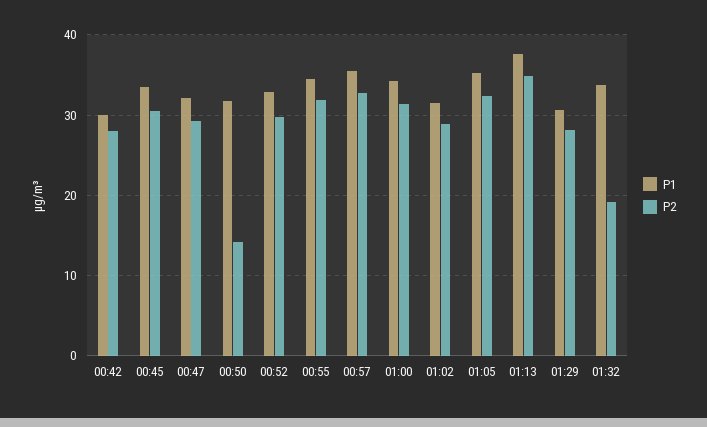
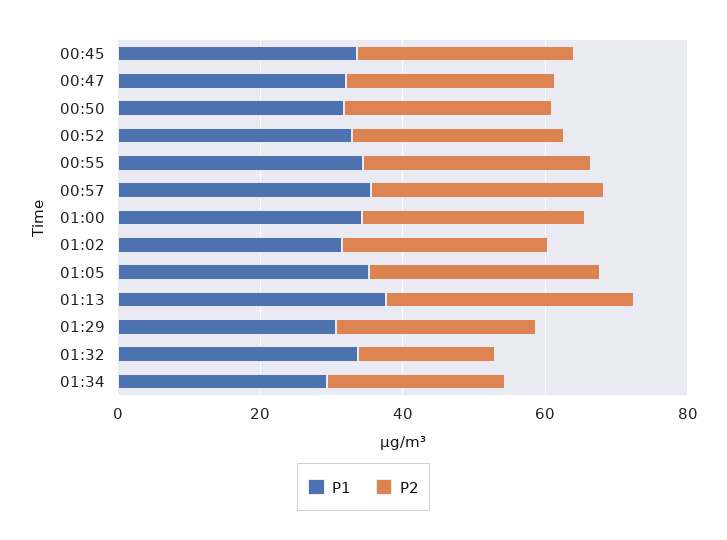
P1, 00:42: 30 -> none
P2, 00:42: 28 -> none
P2, 00:50: 14 -> 30
P1, 01:34: none -> 30
P2, 01:34: none -> 25

